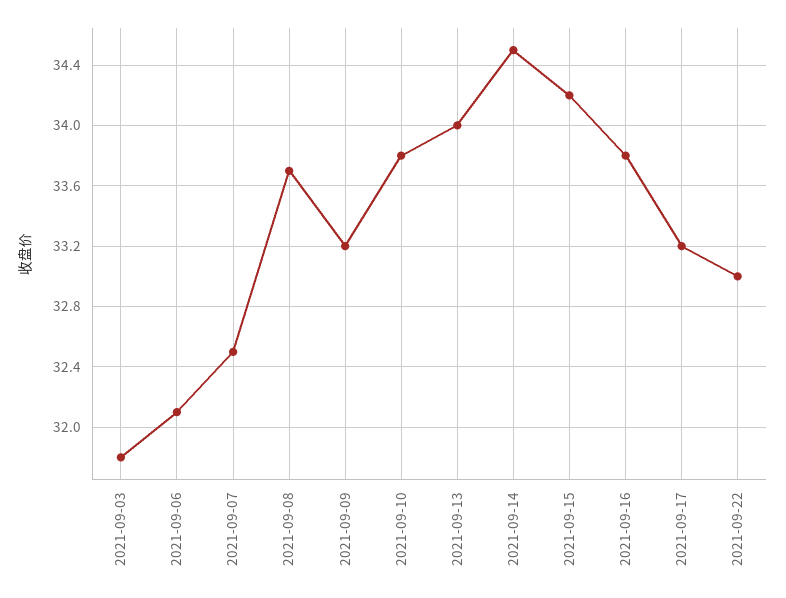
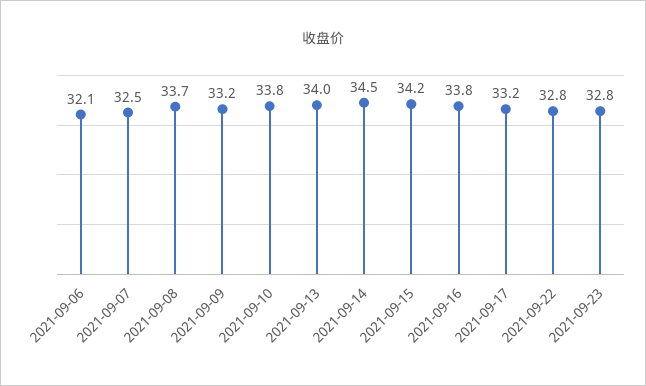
2021-09-03: 31.8 -> none
2021-09-22: 33 -> 32.8
2021-09-23: none -> 32.8

